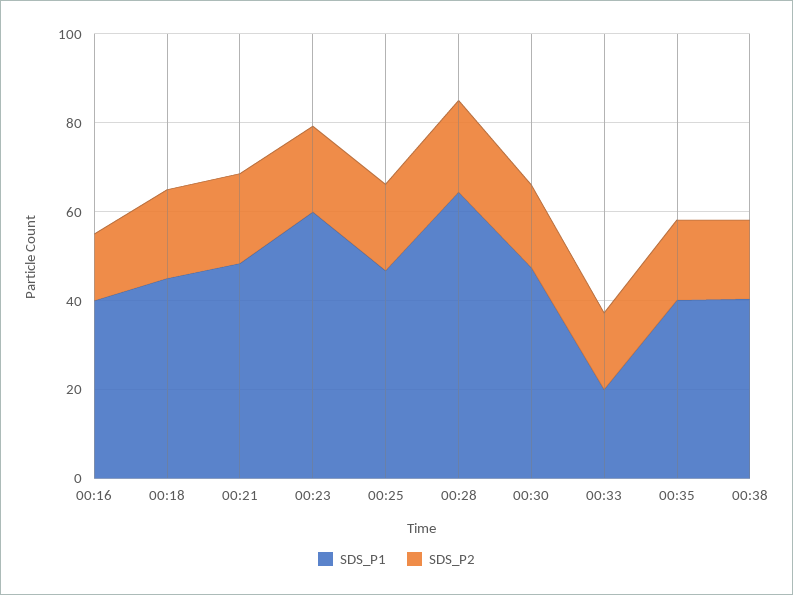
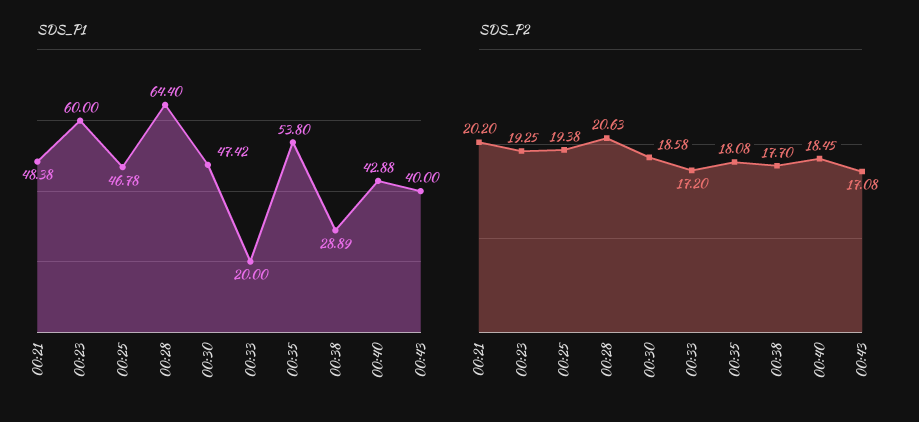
SDS_P1, 00:16: 40 -> none
SDS_P2, 00:16: 15 -> none
SDS_P1, 00:18: 45 -> none
SDS_P2, 00:18: 20 -> none
SDS_P1, 00:35: 40 -> 53.8
SDS_P1, 00:38: 40 -> 28.89
SDS_P1, 00:40: none -> 42.88
SDS_P1, 00:43: none -> 40
SDS_P2, 00:40: none -> 18.45
SDS_P2, 00:43: none -> 17.08

